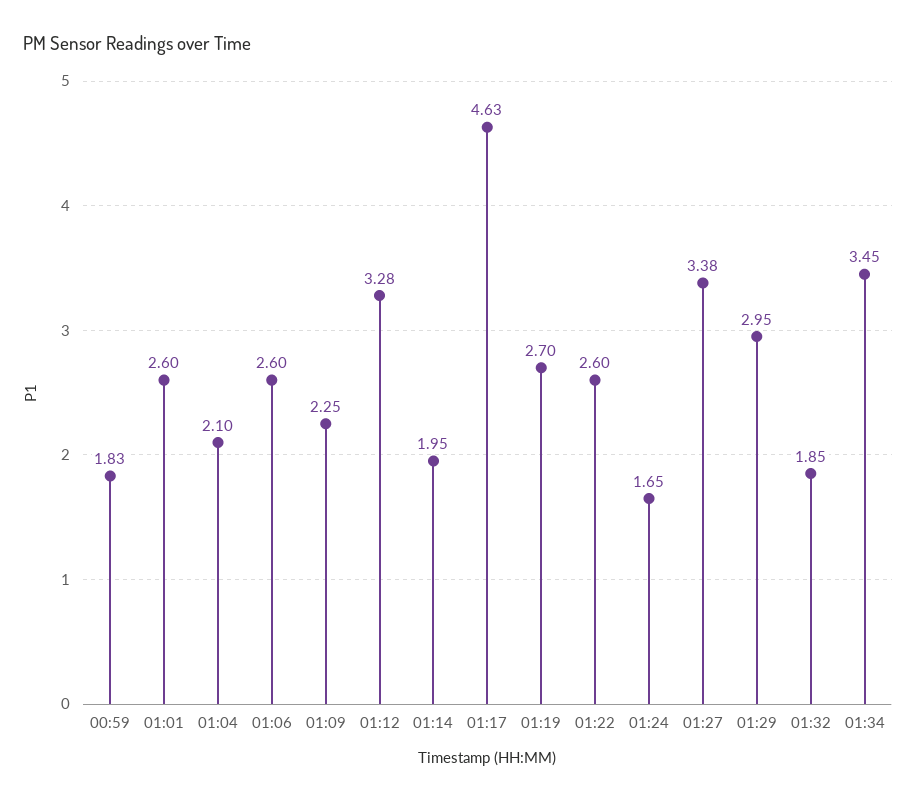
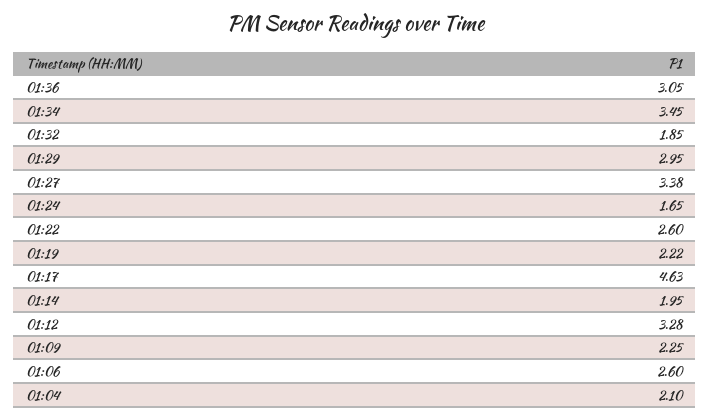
00:59: 1.83 -> none
01:01: 2.6 -> none
01:19: 2.7 -> 2.22
01:36: none -> 3.05

